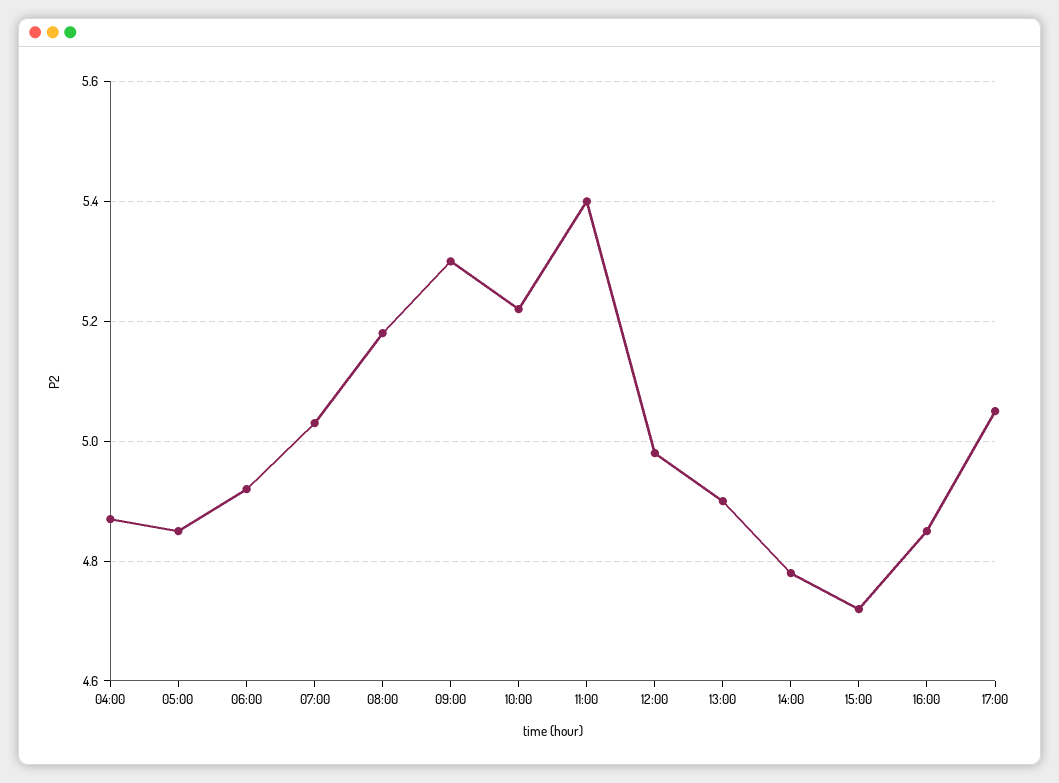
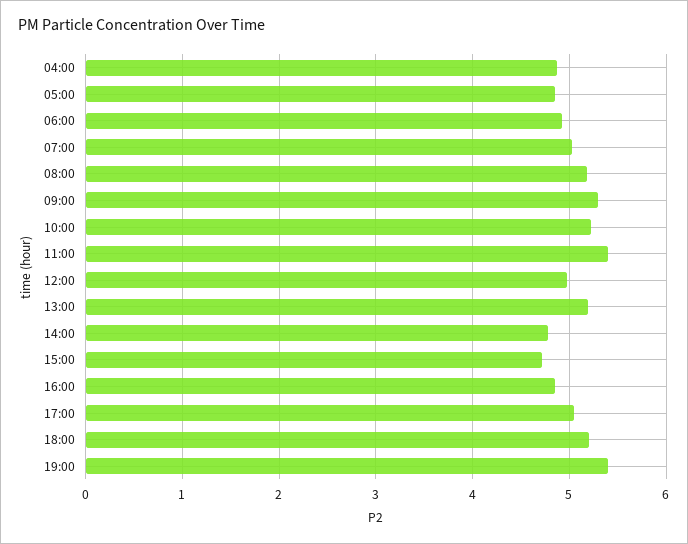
13:00: 4.9 -> 5.2
18:00: none -> 5.2
19:00: none -> 5.4

